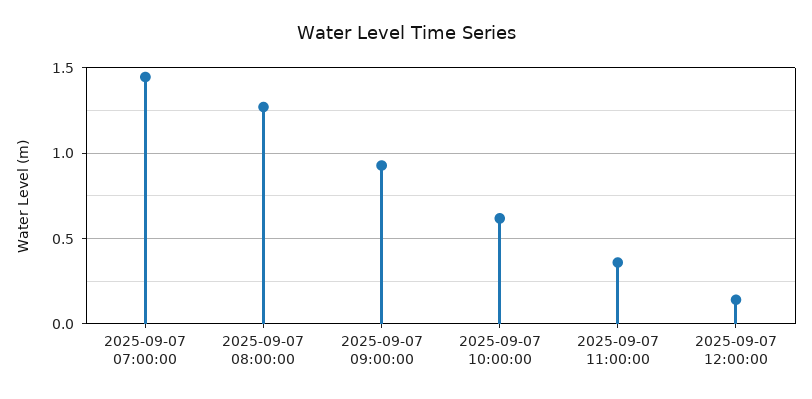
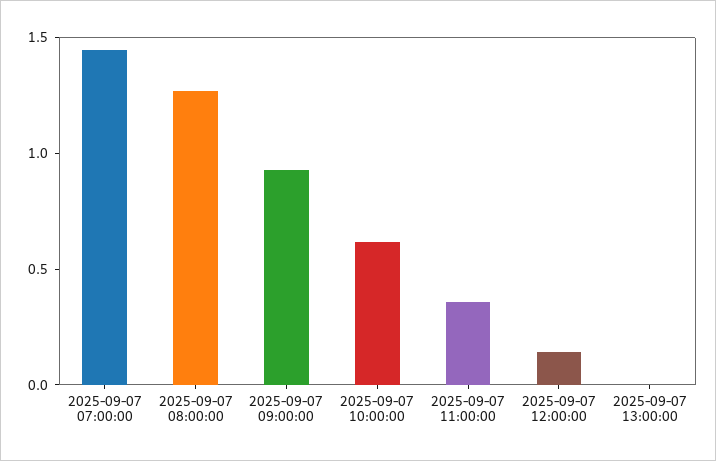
2025-09-07 13:00:00: none -> 0

